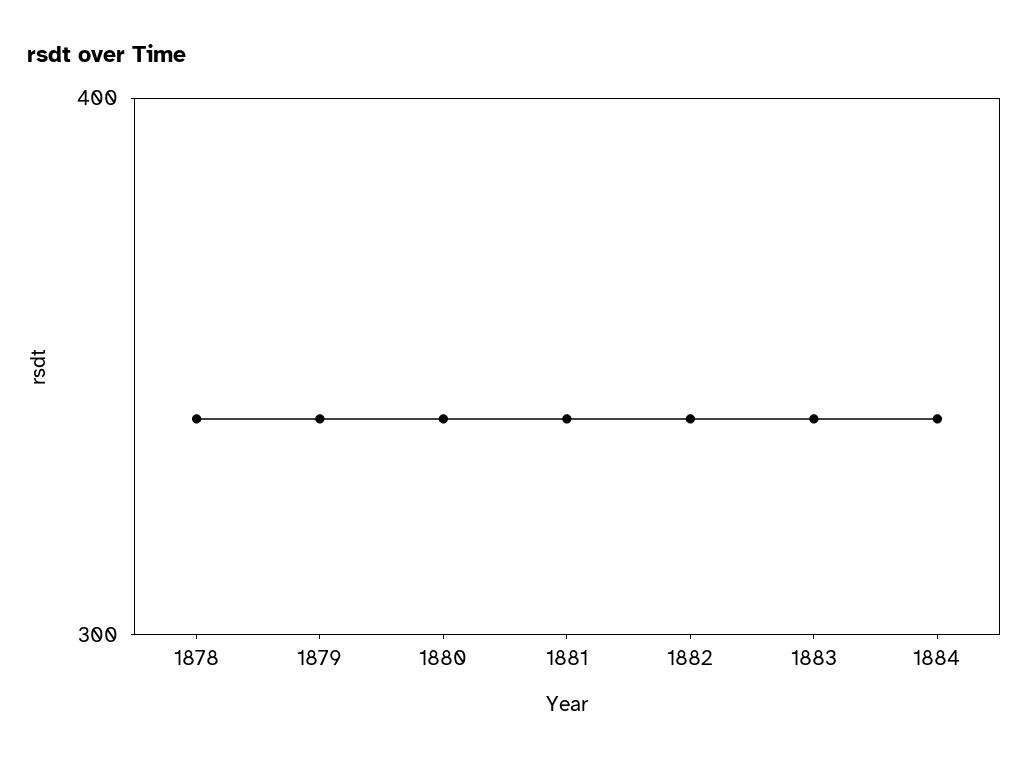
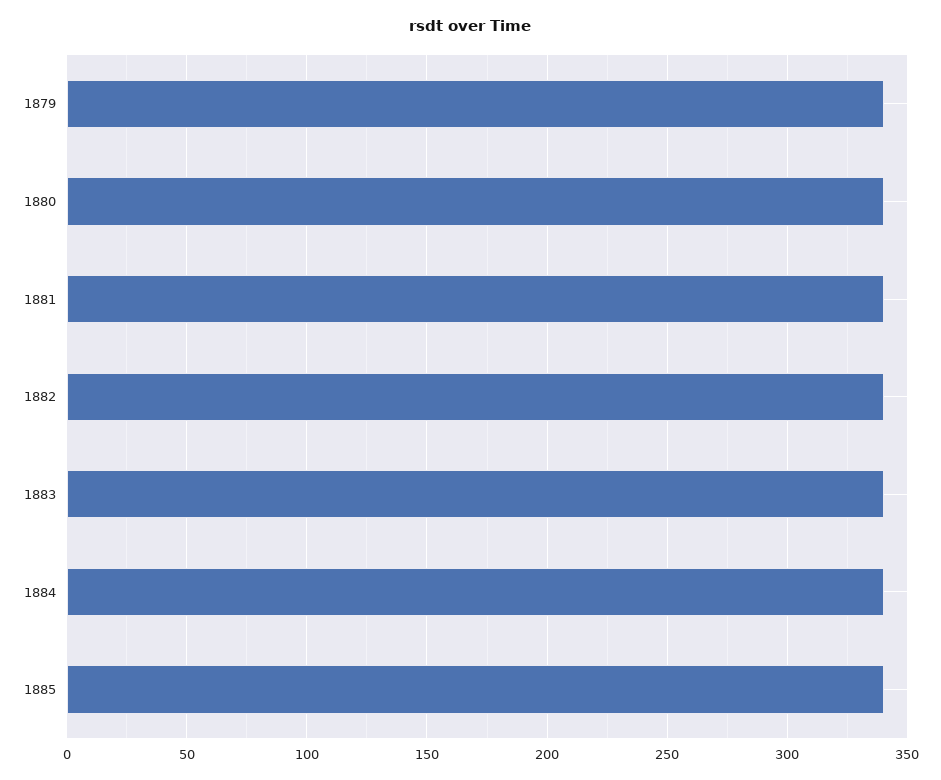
1878: 340 -> none
1885: none -> 340

